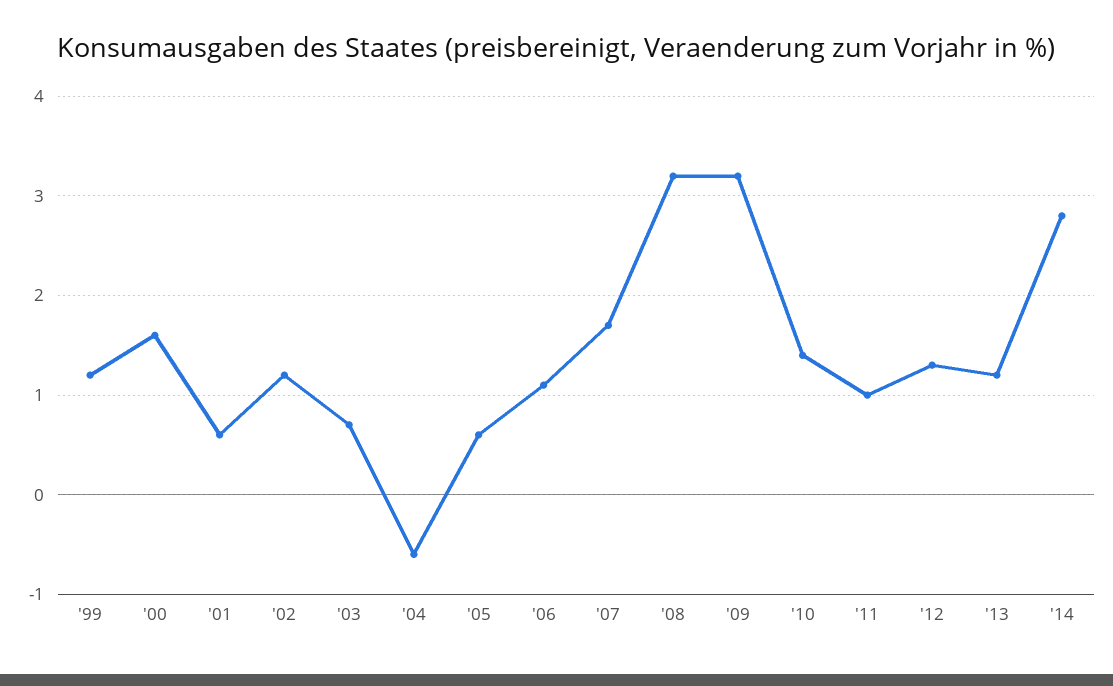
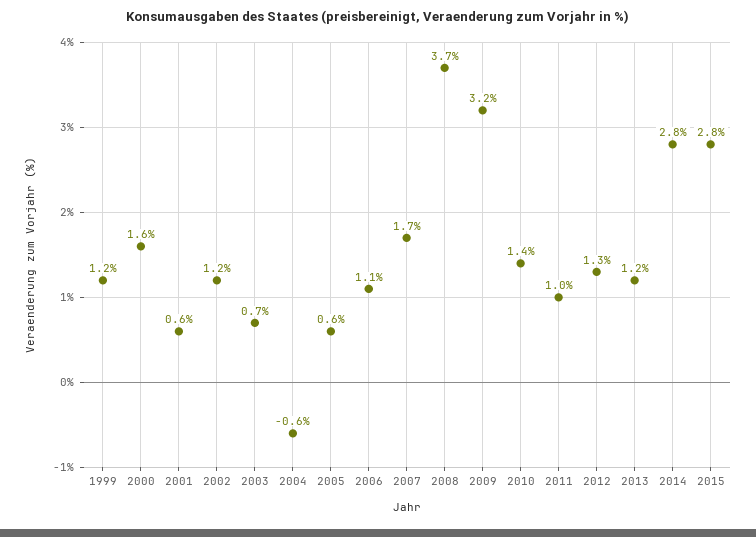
'08: 3.2 -> 3.7
2015: none -> 2.8

